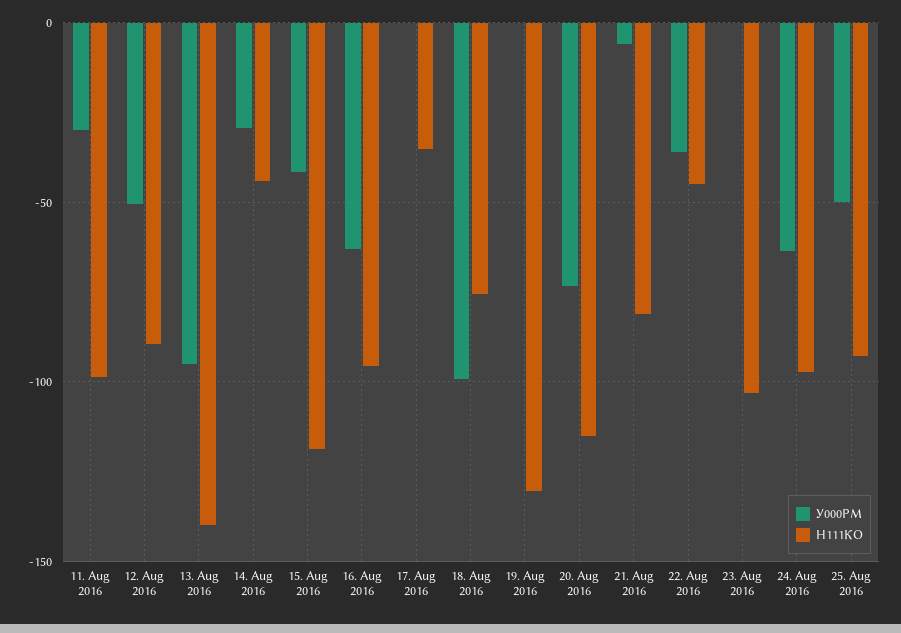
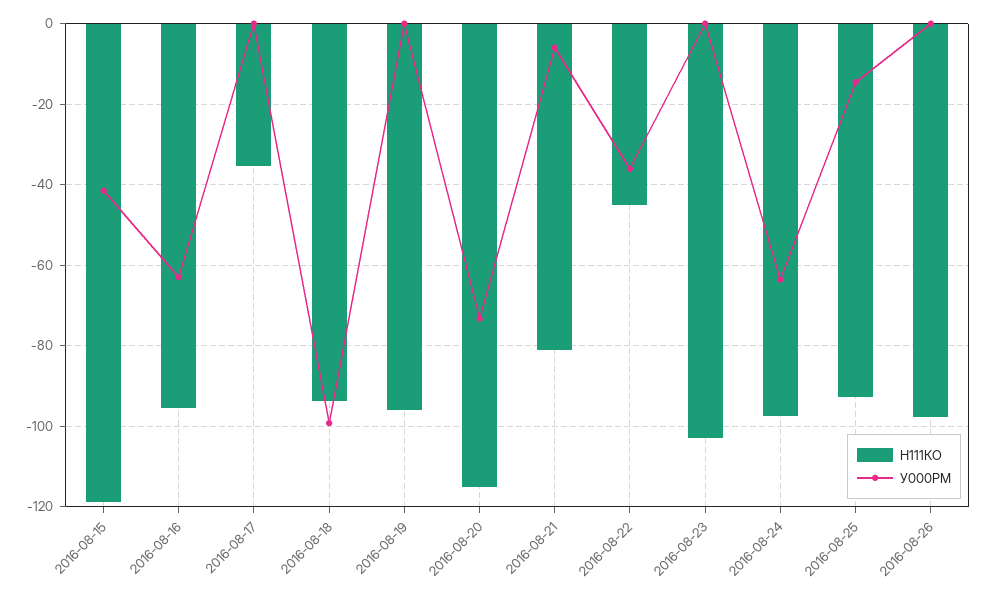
У000РМ, 11. Aug 2016: -30 -> none
Н111КО, 11. Aug 2016: -100 -> none
У000РМ, 12. Aug 2016: -50 -> none
Н111КО, 12. Aug 2016: -90 -> none
У000РМ, 13. Aug 2016: -95 -> none
Н111КО, 13. Aug 2016: -140 -> none
У000РМ, 14. Aug 2016: -30 -> none
Н111КО, 14. Aug 2016: -45 -> none
Н111КО, 18. Aug 2016: -75 -> -94
Н111КО, 19. Aug 2016: -130 -> -96
У000РМ, 25. Aug 2016: -50 -> -14
Н111КО, 2016-08-26: none -> -98
У000РМ, 2016-08-26: none -> 0

